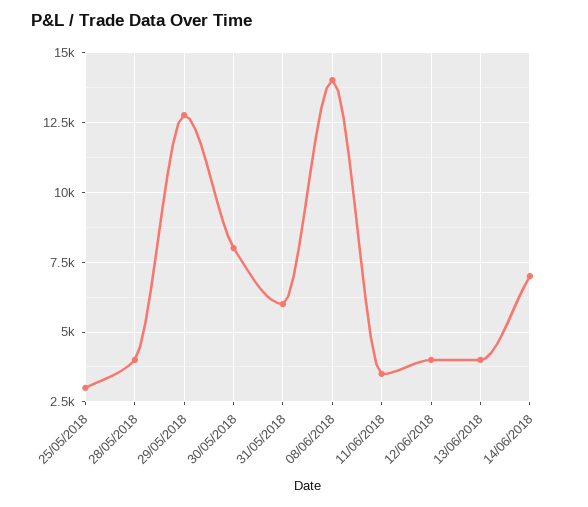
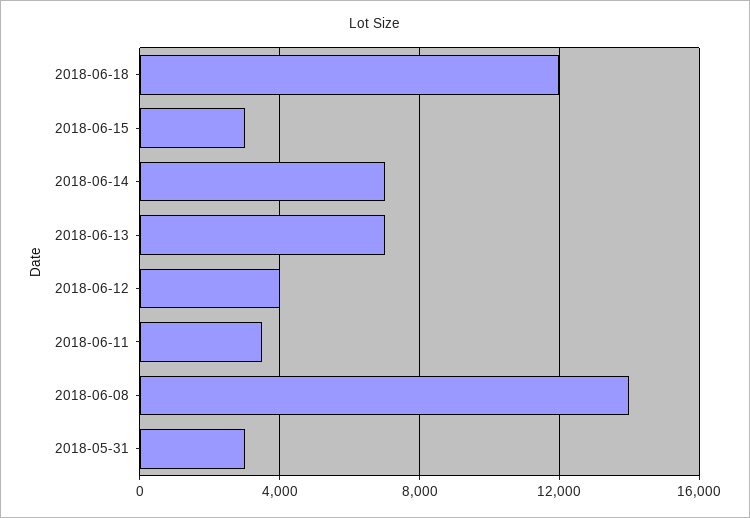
25/05/2018: 3000 -> none
28/05/2018: 4000 -> none
29/05/2018: 12750 -> none
30/05/2018: 8000 -> none
31/05/2018: 6000 -> 3000
13/06/2018: 4000 -> 7000
2018-06-18: none -> 12000
2018-06-15: none -> 3000

